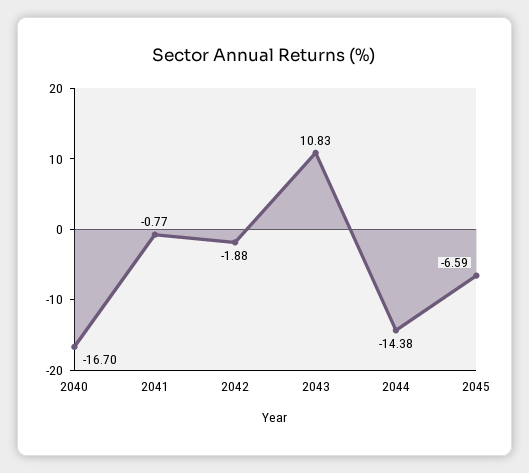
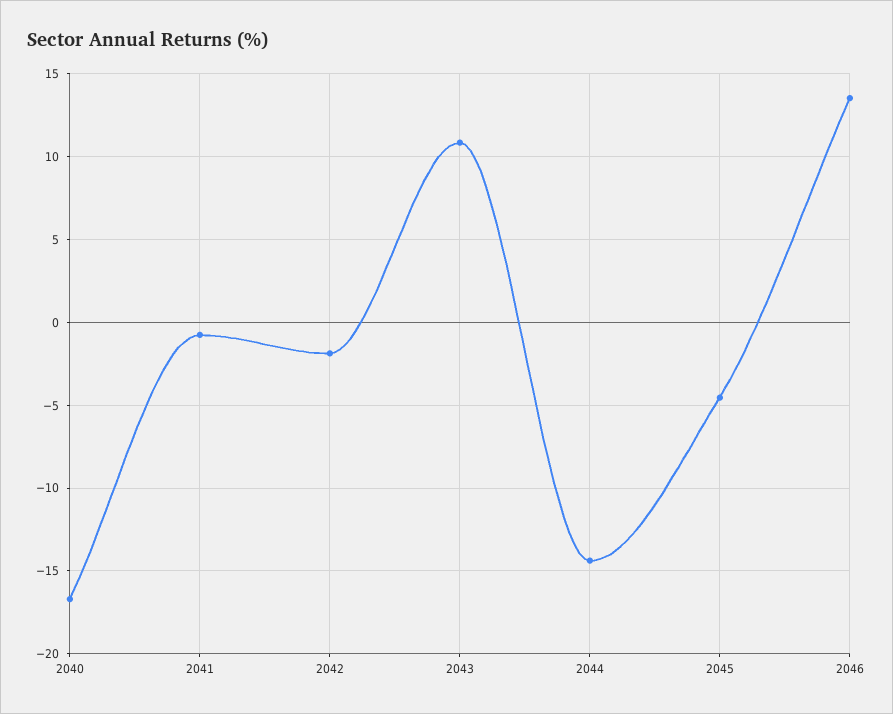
2045: -6.59 -> -4.5
2046: none -> 13.5

